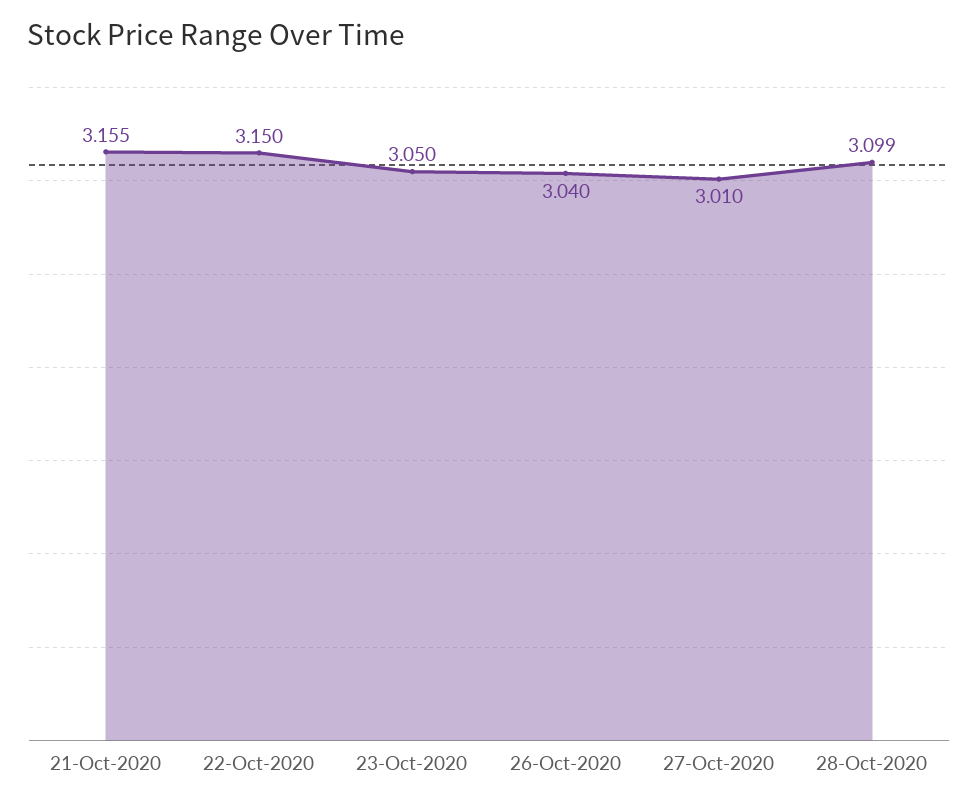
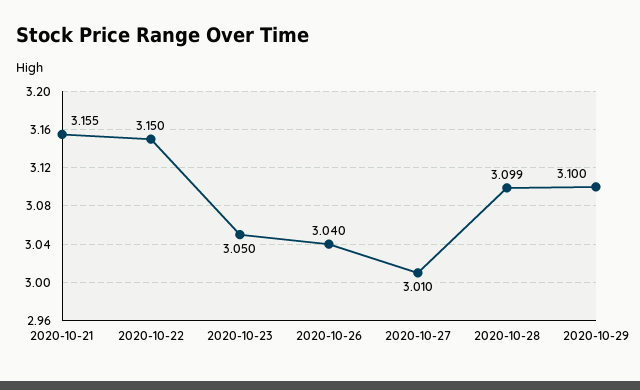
2020-10-29: none -> 3.1

